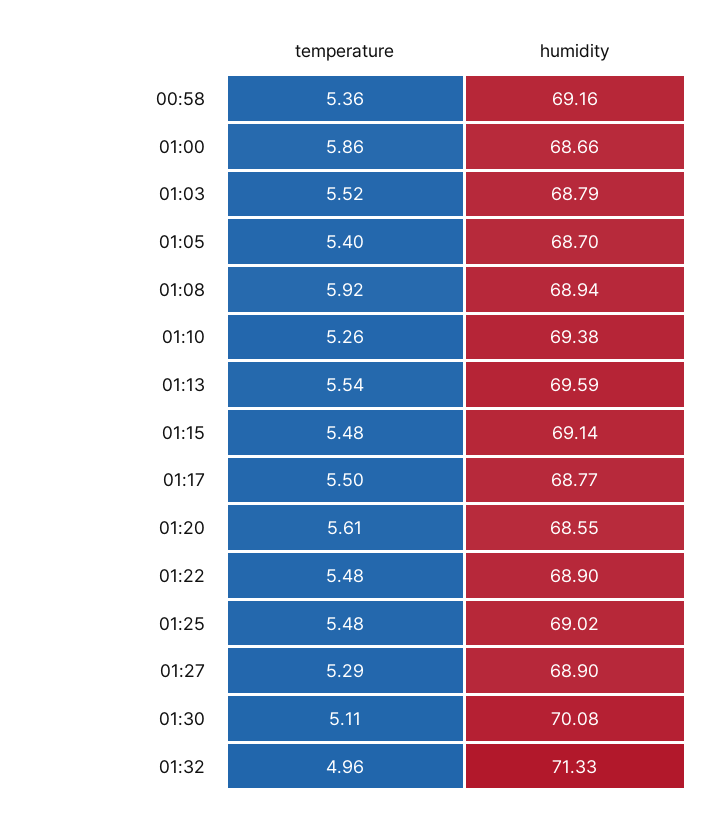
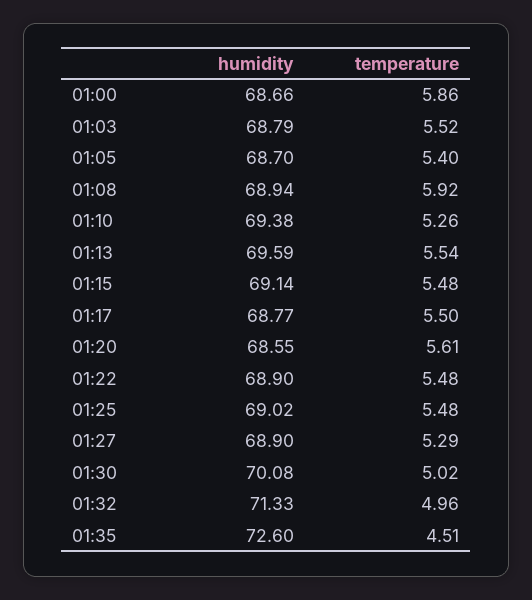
temperature, 00:58: 5.36 -> none
humidity, 00:58: 69.16 -> none
temperature, 01:30: 5.11 -> 5.02
humidity, 01:35: none -> 72.6
temperature, 01:35: none -> 4.51

